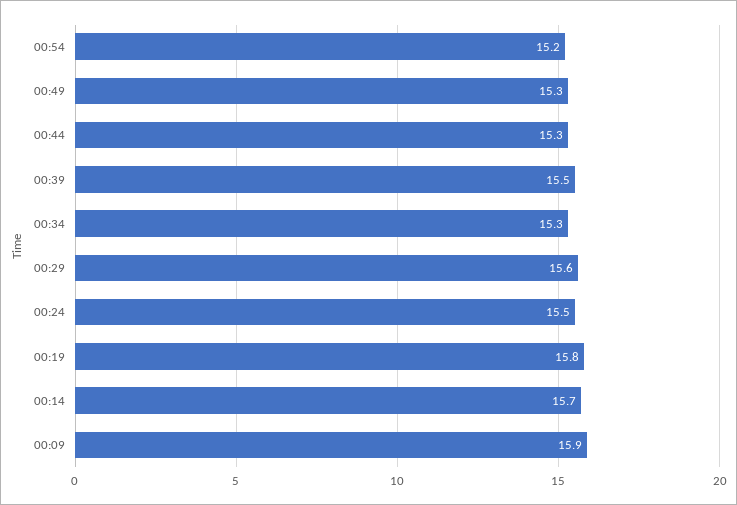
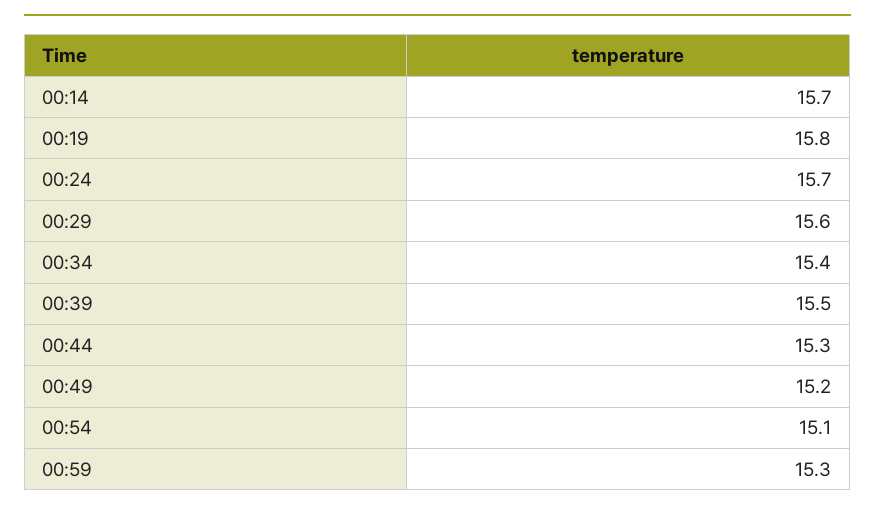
00:54: 15.2 -> 15.1
00:49: 15.3 -> 15.2
00:34: 15.3 -> 15.4
00:24: 15.5 -> 15.7
00:09: 15.9 -> none
00:59: none -> 15.3

